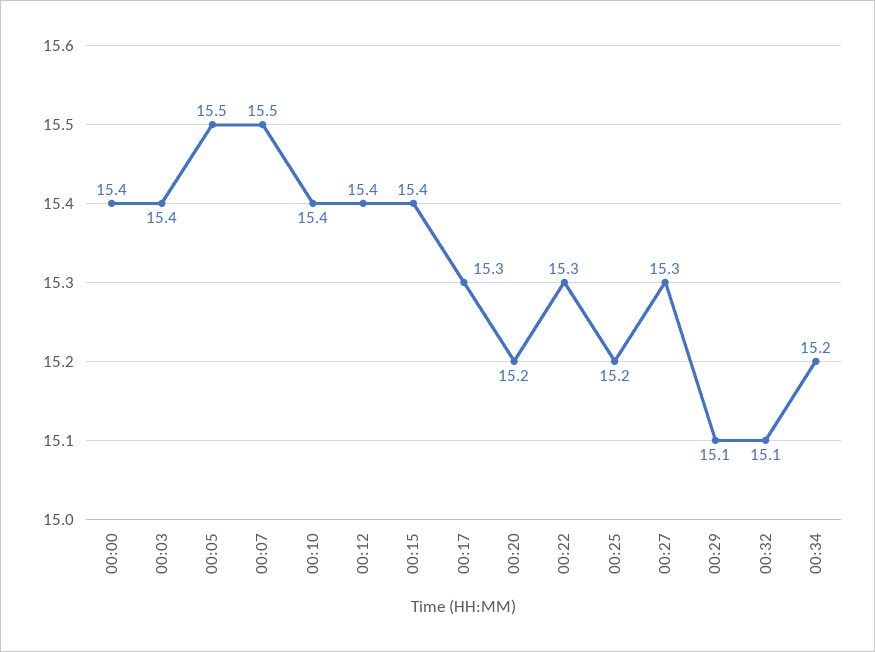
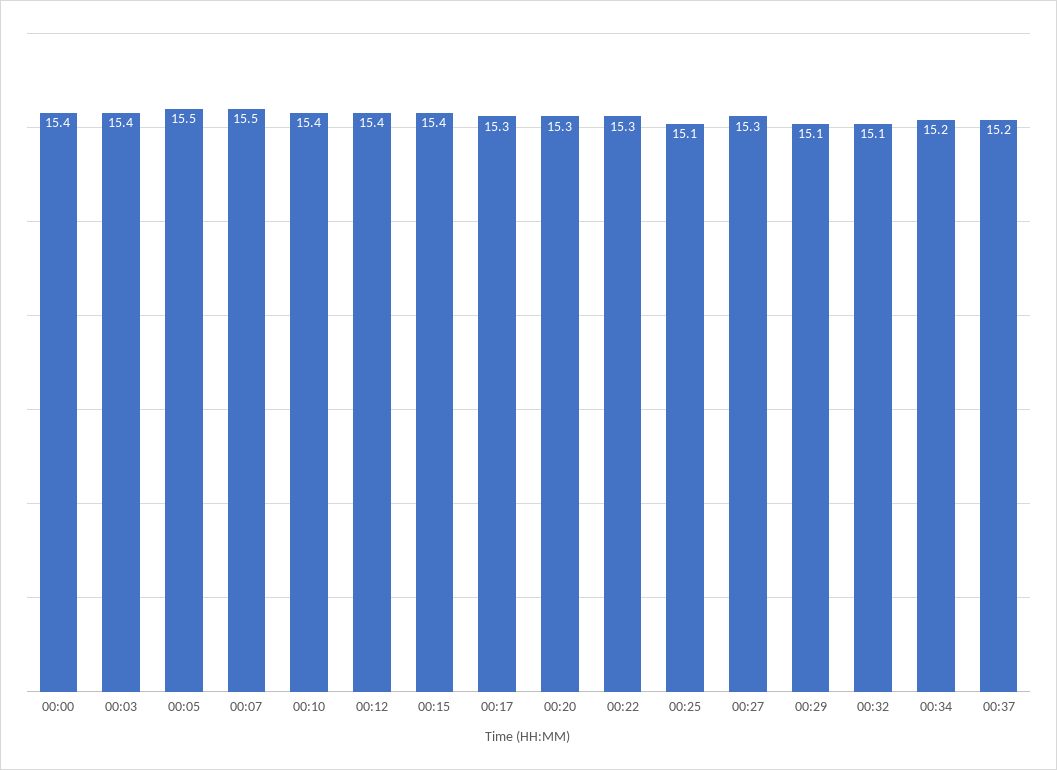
00:20: 15.2 -> 15.3
00:25: 15.2 -> 15.1
00:37: none -> 15.2

